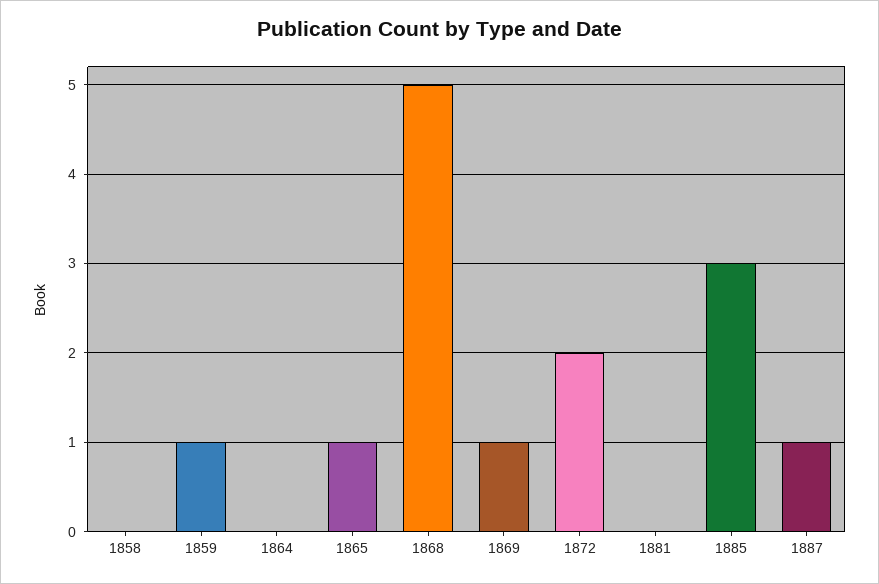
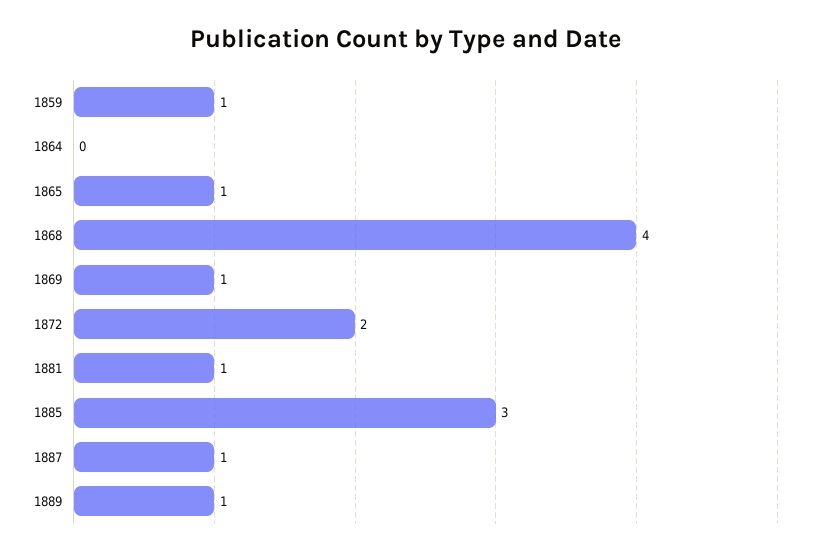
1858: 0 -> none
1868: 5 -> 4
1881: 0 -> 1
1889: none -> 1

